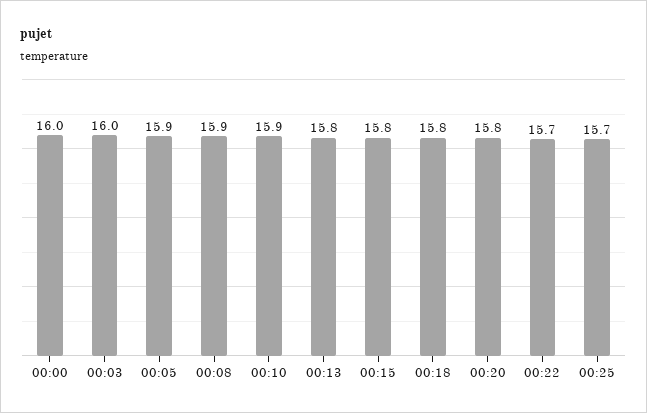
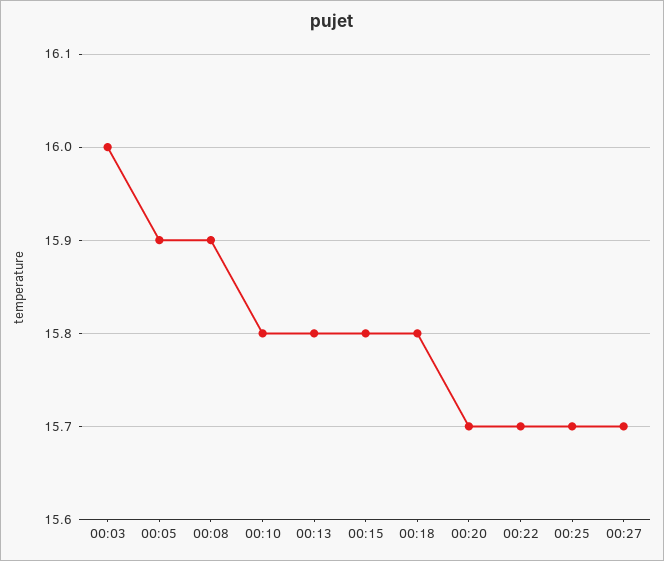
00:00: 16 -> none
00:10: 15.9 -> 15.8
00:20: 15.8 -> 15.7
00:27: none -> 15.7

